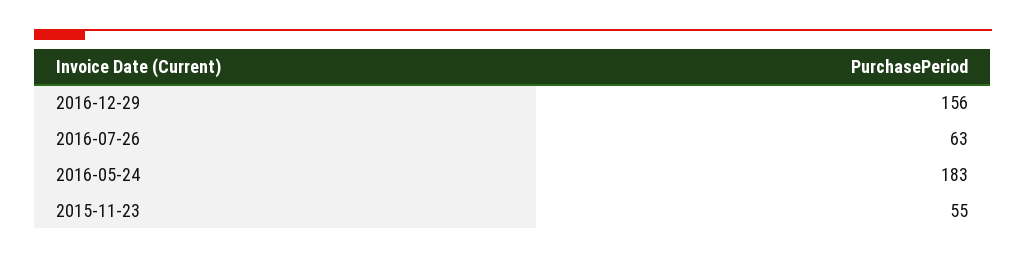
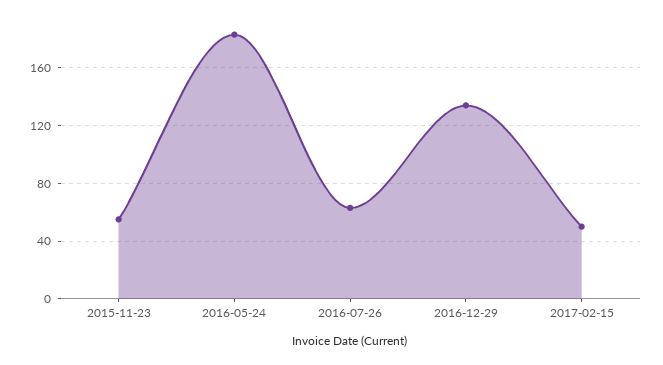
2016-12-29: 156 -> 135
2017-02-15: none -> 50

